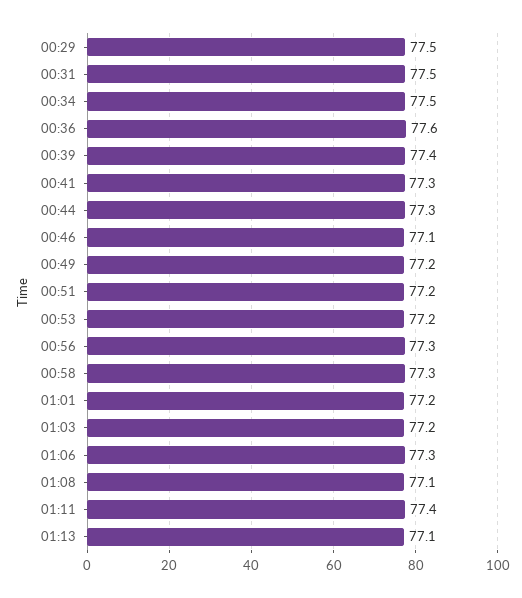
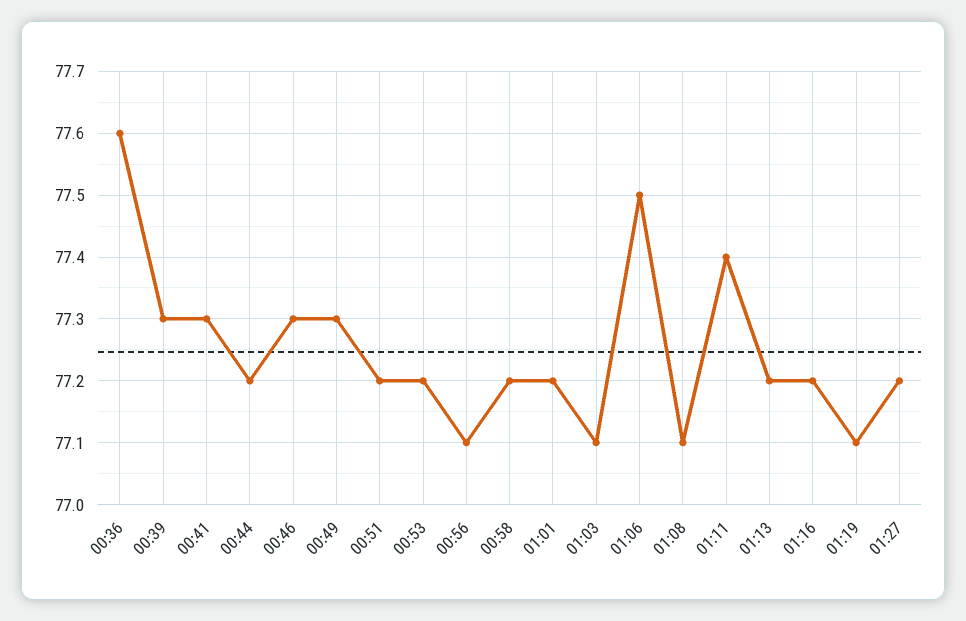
00:29: 77.5 -> none
00:31: 77.5 -> none
00:34: 77.5 -> none
00:39: 77.4 -> 77.3
00:44: 77.3 -> 77.2
00:46: 77.1 -> 77.3
00:49: 77.2 -> 77.3
00:56: 77.3 -> 77.1
00:58: 77.3 -> 77.2
01:03: 77.2 -> 77.1
01:06: 77.3 -> 77.5
01:13: 77.1 -> 77.2
01:16: none -> 77.2
01:19: none -> 77.1
01:27: none -> 77.2

